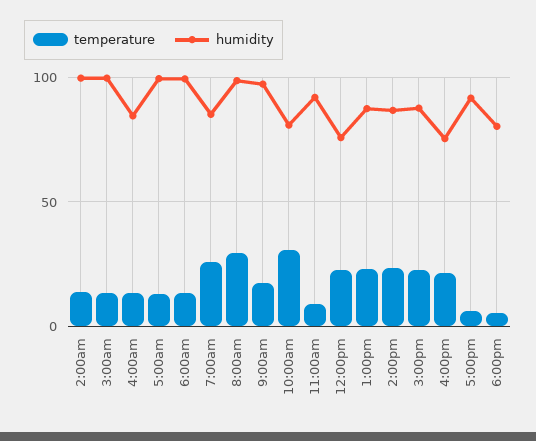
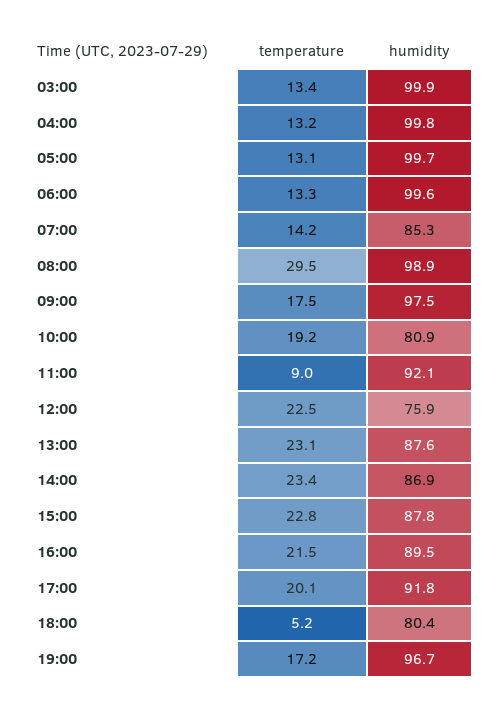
temperature, 2:00am: 15 -> none
humidity, 2:00am: 100 -> none
humidity, 4:00am: 85 -> 99.8
temperature, 7:00am: 25 -> 14.2
temperature, 10:00am: 30 -> 19.2
humidity, 4:00pm: 75 -> 89.5
temperature, 5:00pm: 5 -> 20.1
temperature, 19:00: none -> 17.2
humidity, 19:00: none -> 96.7

